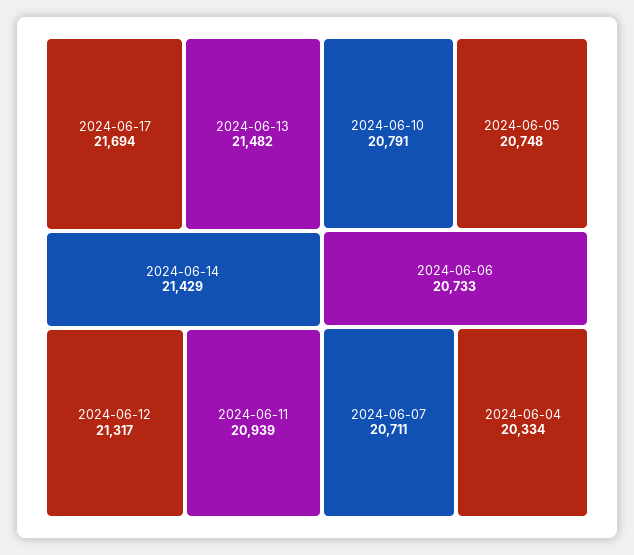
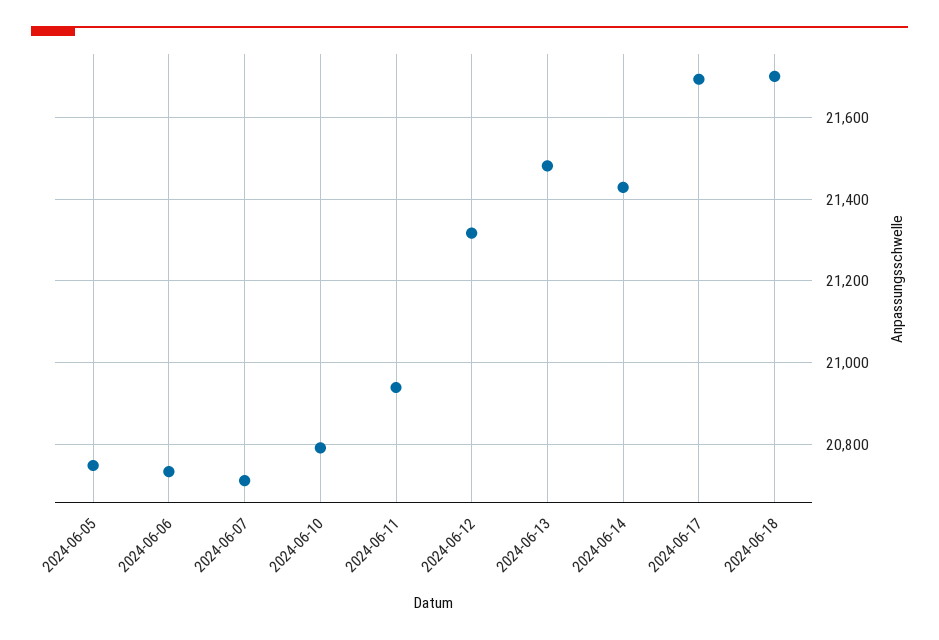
2024-06-04: 20334 -> none
2024-06-18: none -> 21700

